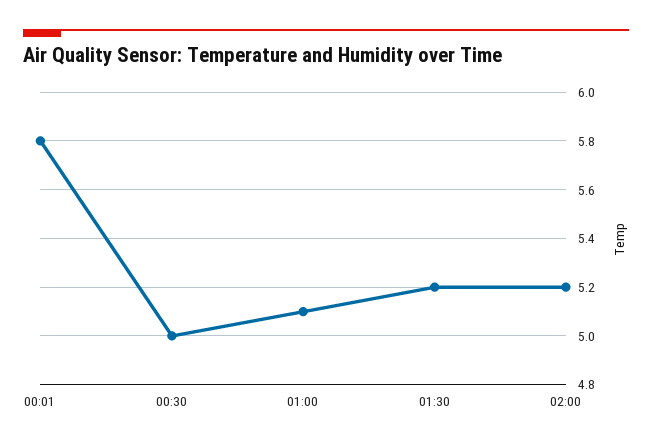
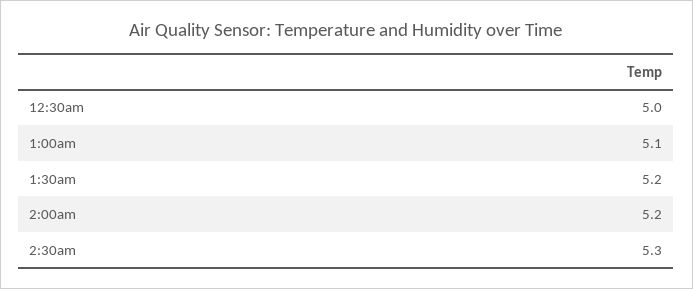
00:01: 5.8 -> none
2:30am: none -> 5.3

